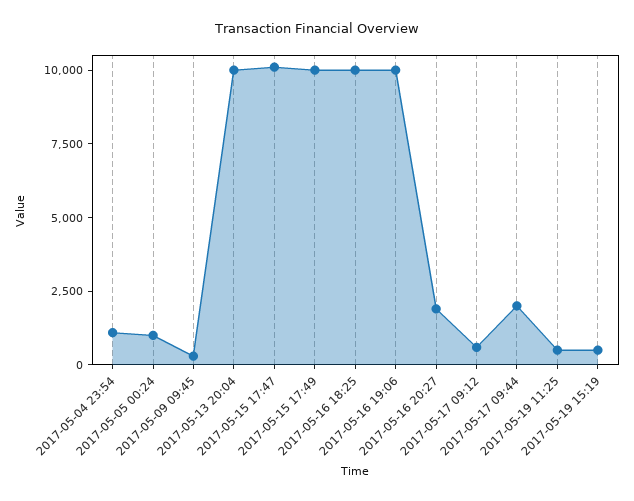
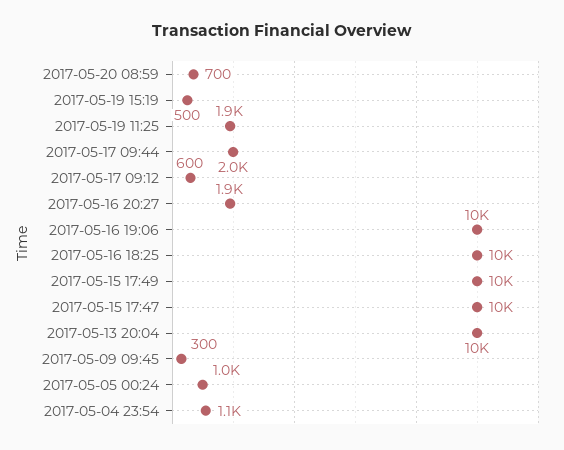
2017-05-19 11:25: 500 -> 1900
2017-05-20 08:59: none -> 700

